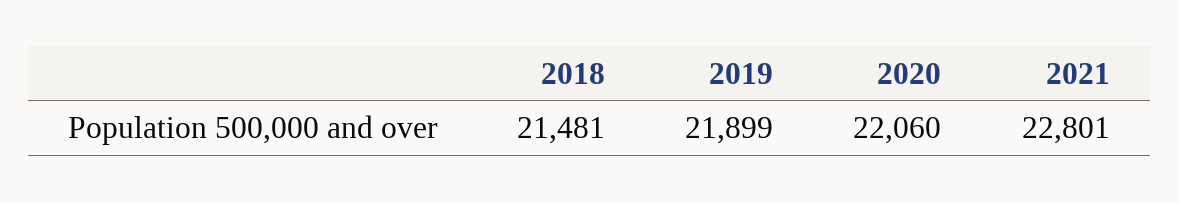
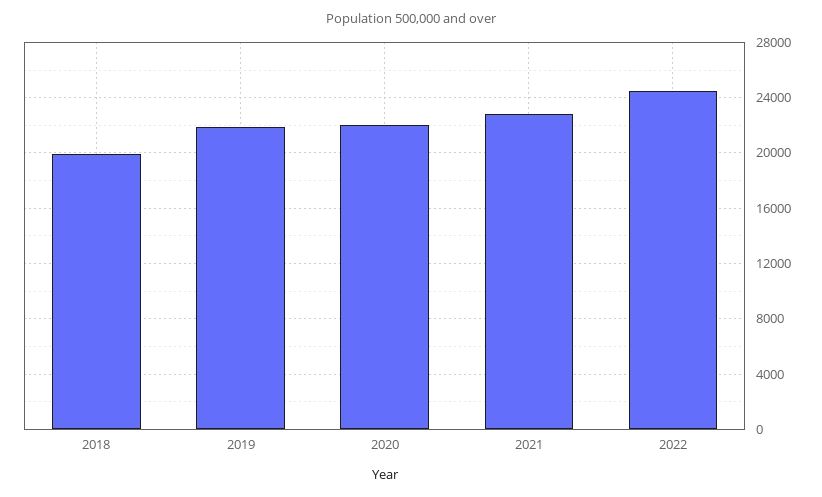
2018: 21481 -> 20000
2022: none -> 24500

